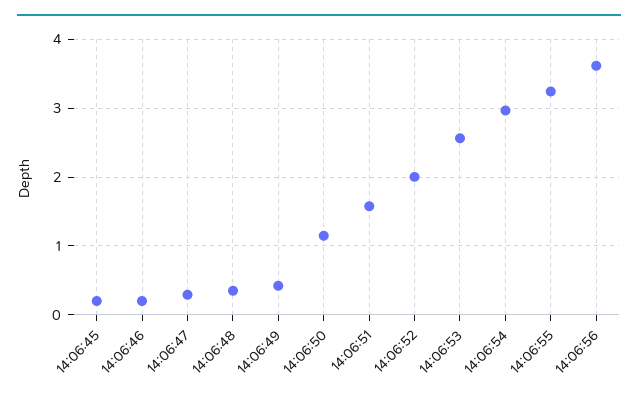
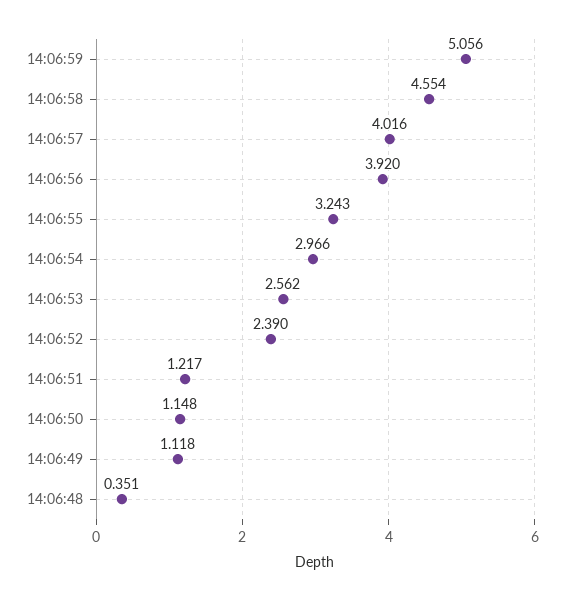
14:06:45: 0.2 -> none
14:06:46: 0.2 -> none
14:06:47: 0.3 -> none
14:06:49: 0.4 -> 1.118
14:06:51: 1.6 -> 1.217
14:06:52: 2 -> 2.39
14:06:56: 3.6 -> 3.92
14:06:59: none -> 5.056
14:06:58: none -> 4.554
14:06:57: none -> 4.016

